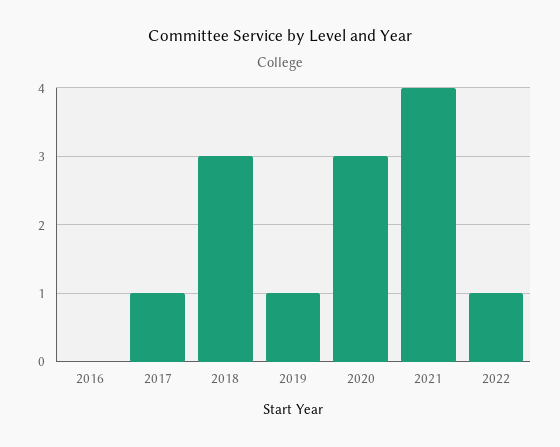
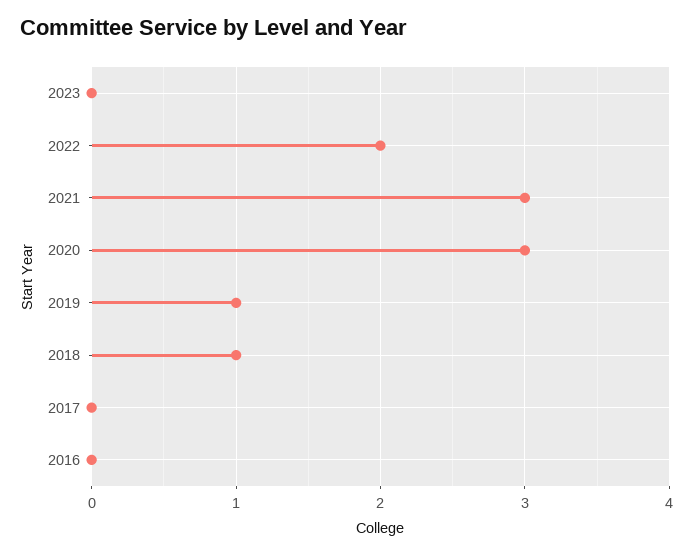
2017: 1 -> 0
2018: 3 -> 1
2021: 4 -> 3
2022: 1 -> 2
2023: none -> 0

